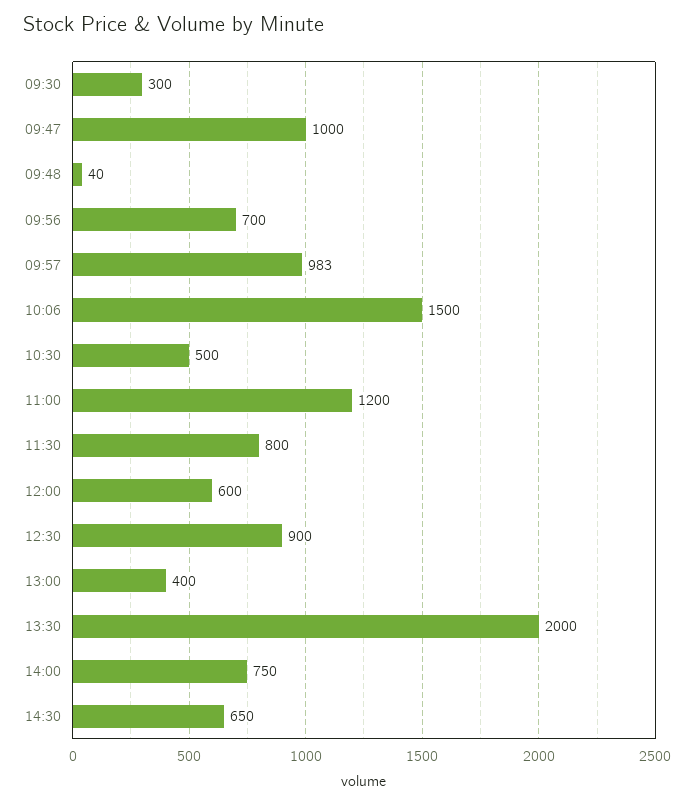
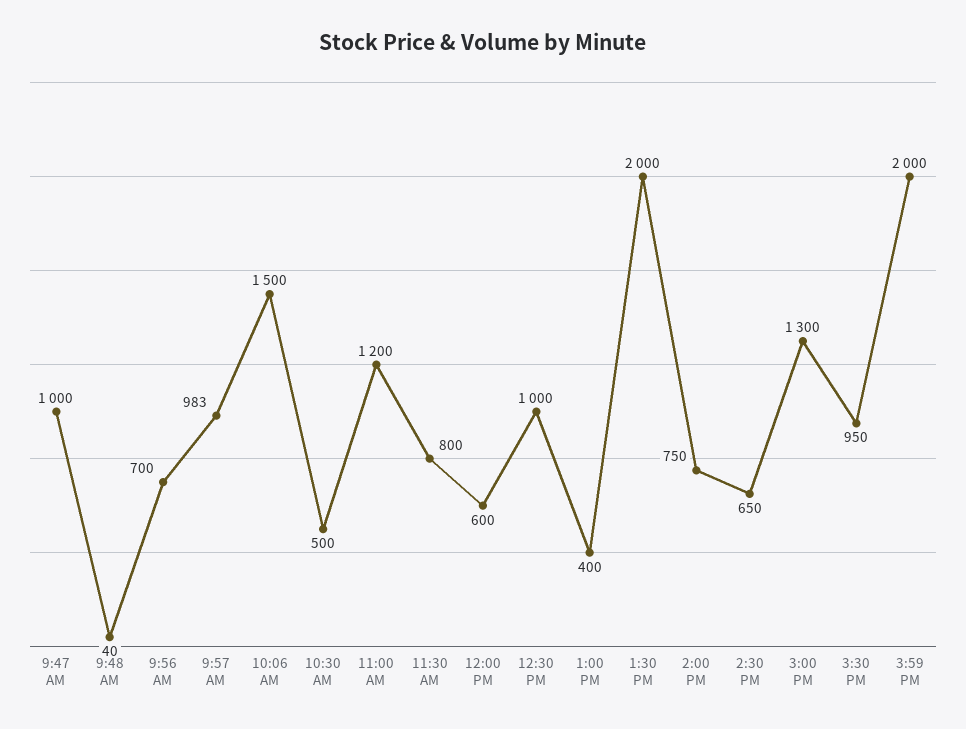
09:30: 300 -> none
12:30: 900 -> 1000
3:00 PM: none -> 1300
3:30 PM: none -> 950
3:59 PM: none -> 2000

